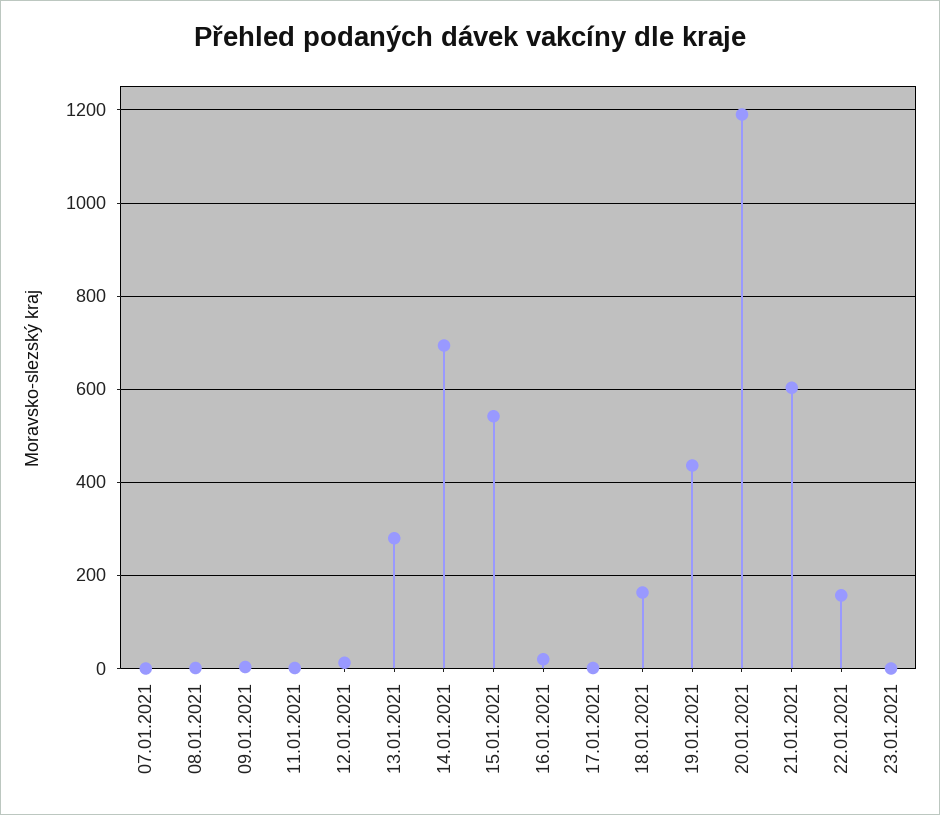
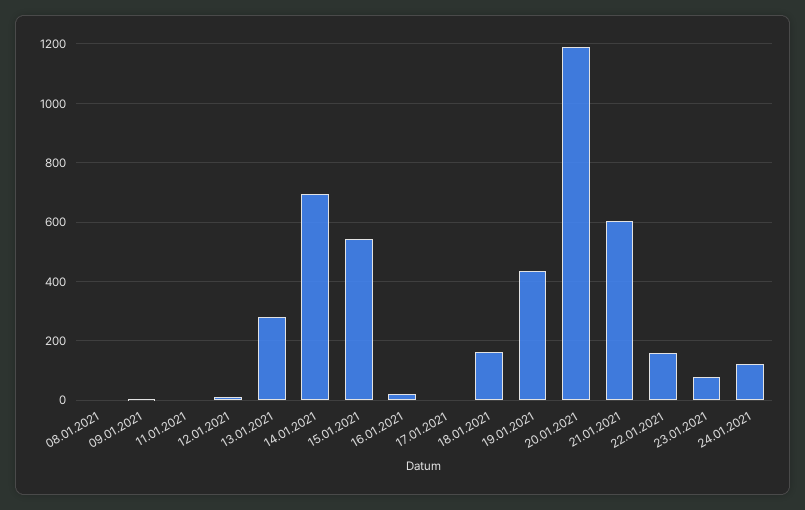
07.01.2021: 0 -> none
23.01.2021: 0 -> 75
24.01.2021: none -> 125

